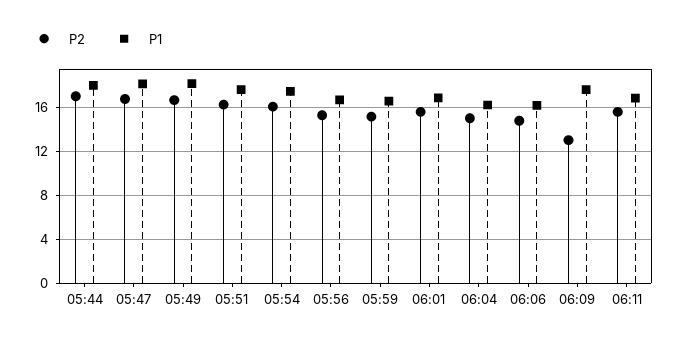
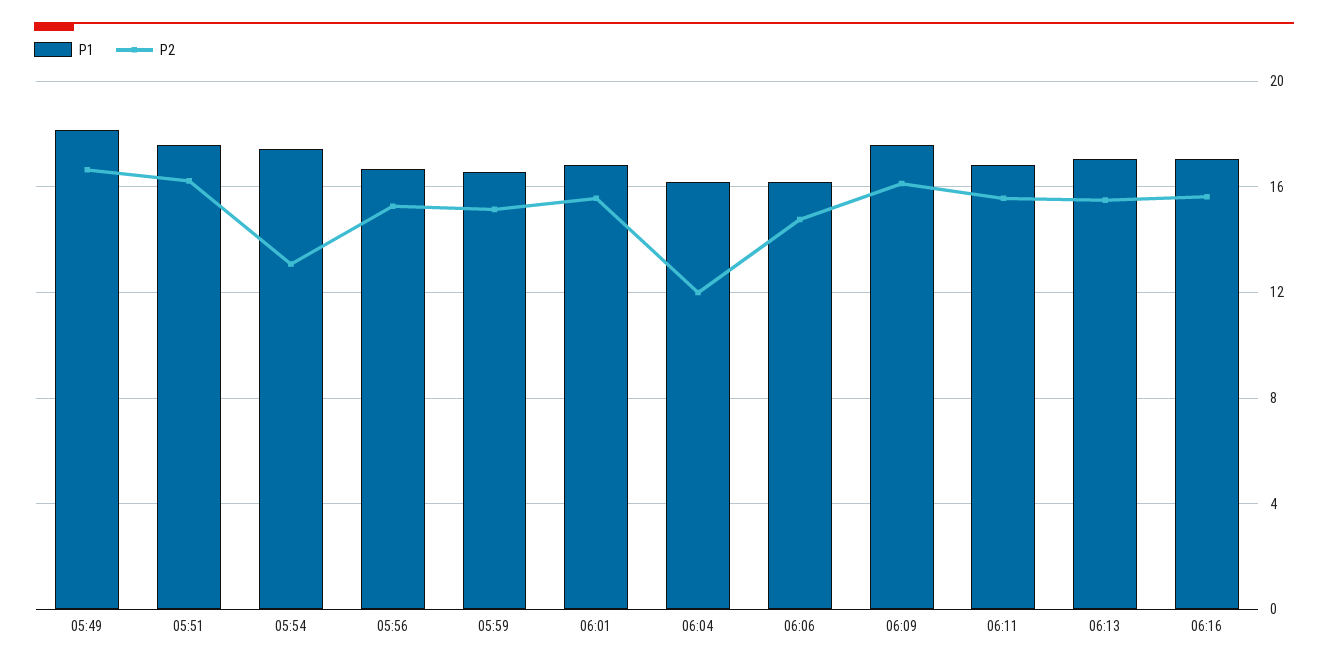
P2, 05:44: 17 -> none
P1, 05:44: 18 -> none
P2, 05:47: 17 -> none
P1, 05:47: 18 -> none
P2, 05:54: 16 -> 13
P2, 06:04: 15 -> 12
P2, 06:09: 13 -> 16
P1, 06:13: none -> 17
P2, 06:13: none -> 15.5
P1, 06:16: none -> 17
P2, 06:16: none -> 15.5

